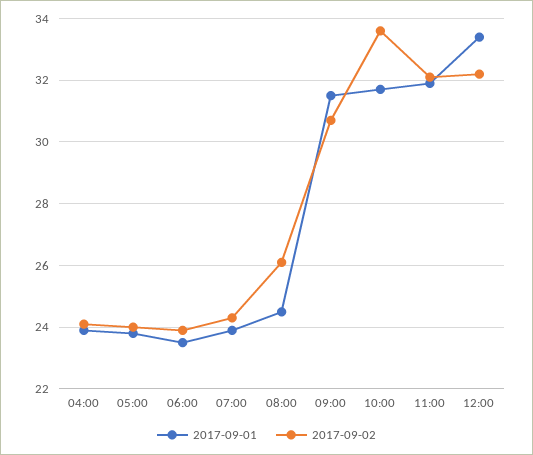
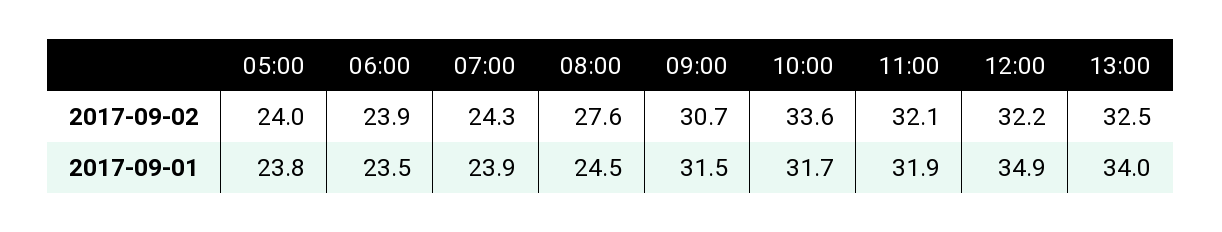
2017-09-01, 04:00: 24 -> none
2017-09-02, 04:00: 24 -> none
2017-09-02, 08:00: 26 -> 27.6
2017-09-01, 12:00: 33.5 -> 34.9
2017-09-02, 13:00: none -> 32.5
2017-09-01, 13:00: none -> 34

